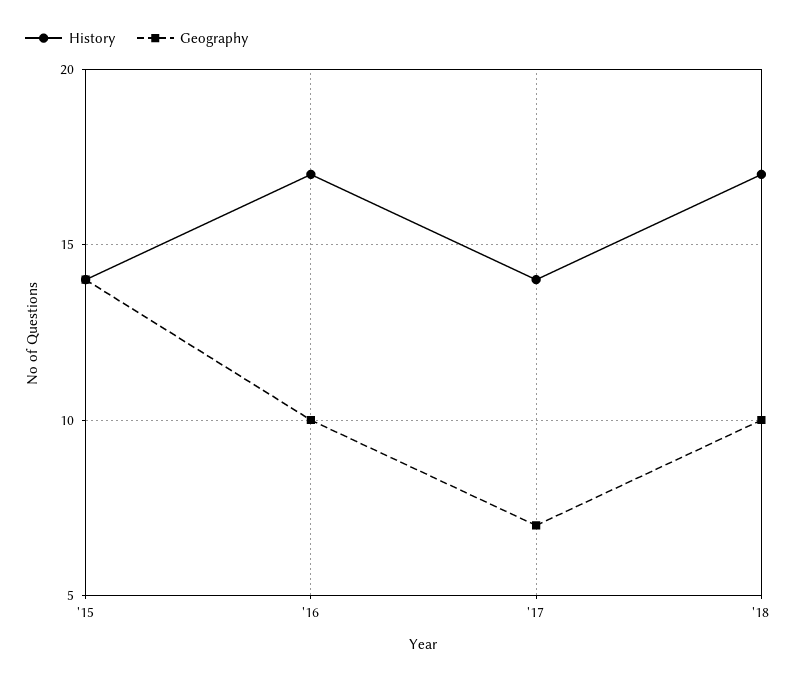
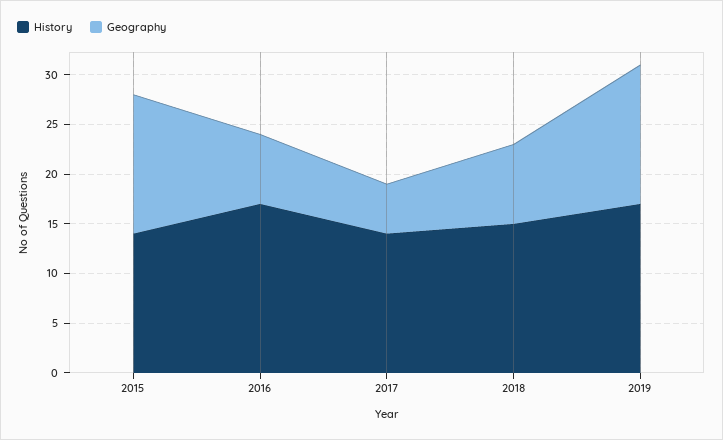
Geography, '16: 10 -> 7
Geography, '17: 7 -> 5
History, '18: 17 -> 15
Geography, '18: 10 -> 8
History, 2019: none -> 17
Geography, 2019: none -> 14

